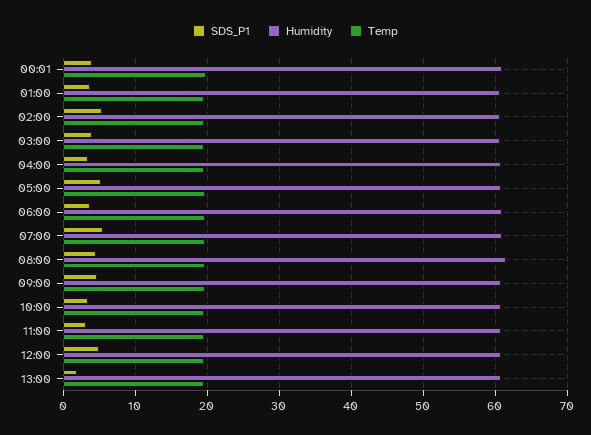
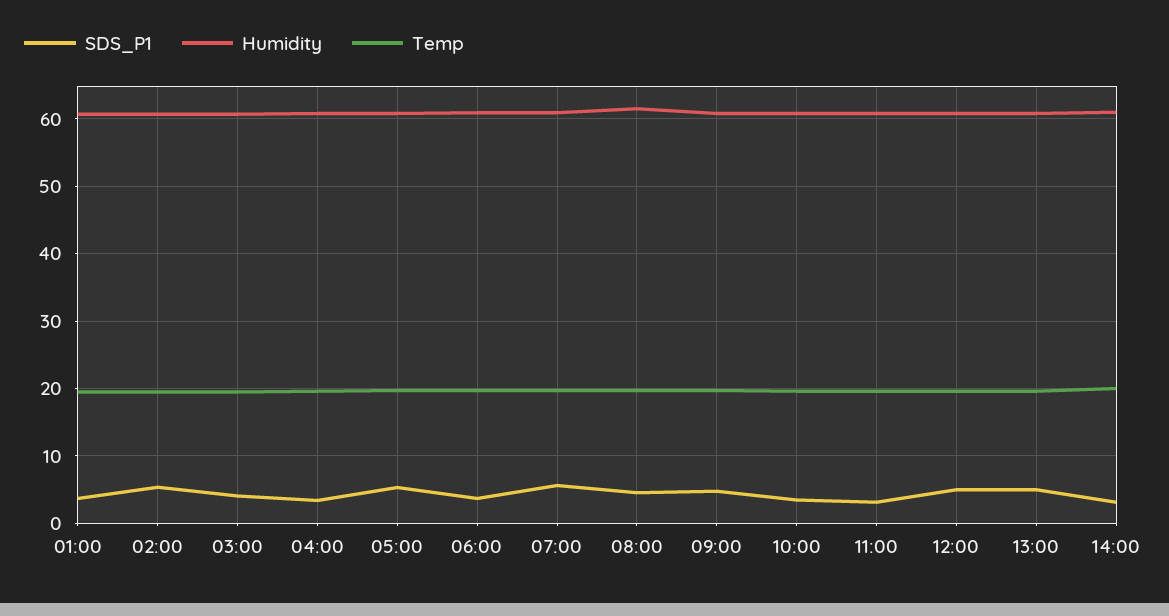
SDS_P1, 00:01: 4 -> none
Humidity, 00:01: 61 -> none
Temp, 00:01: 20 -> none
SDS_P1, 13:00: 2 -> 5
SDS_P1, 14:00: none -> 3
Humidity, 14:00: none -> 61
Temp, 14:00: none -> 20

